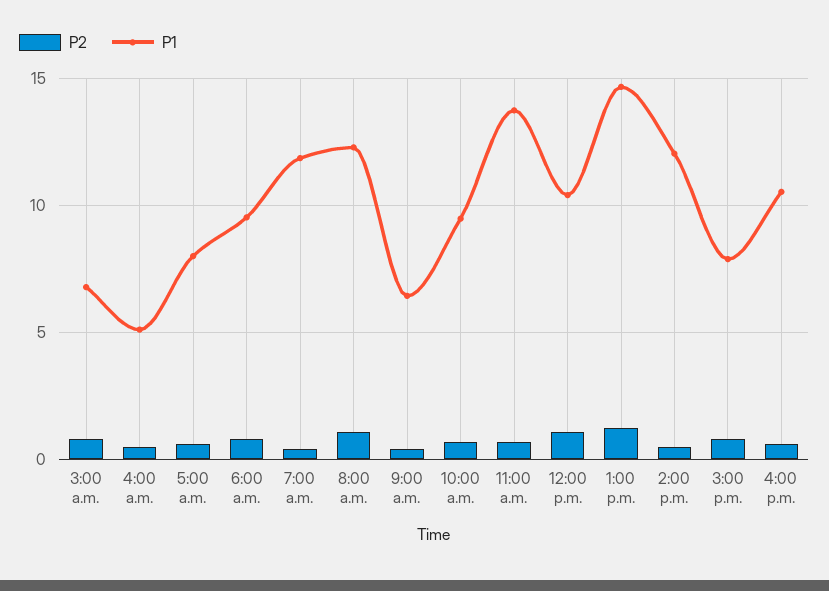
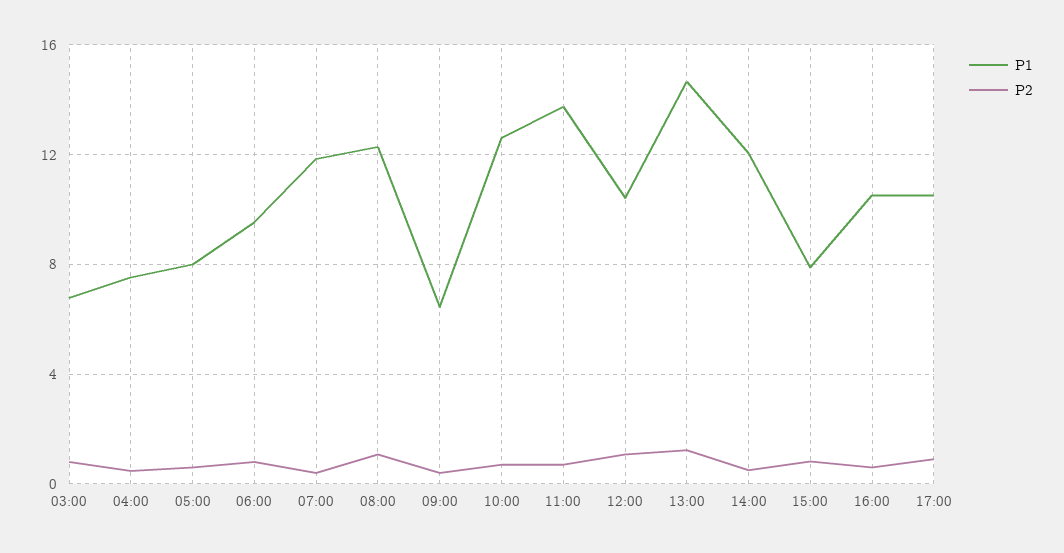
P1, 4:00 a.m.: 5 -> 7.5
P1, 10:00 a.m.: 9.5 -> 12.5
P1, 17:00: none -> 10.5
P2, 17:00: none -> 1

